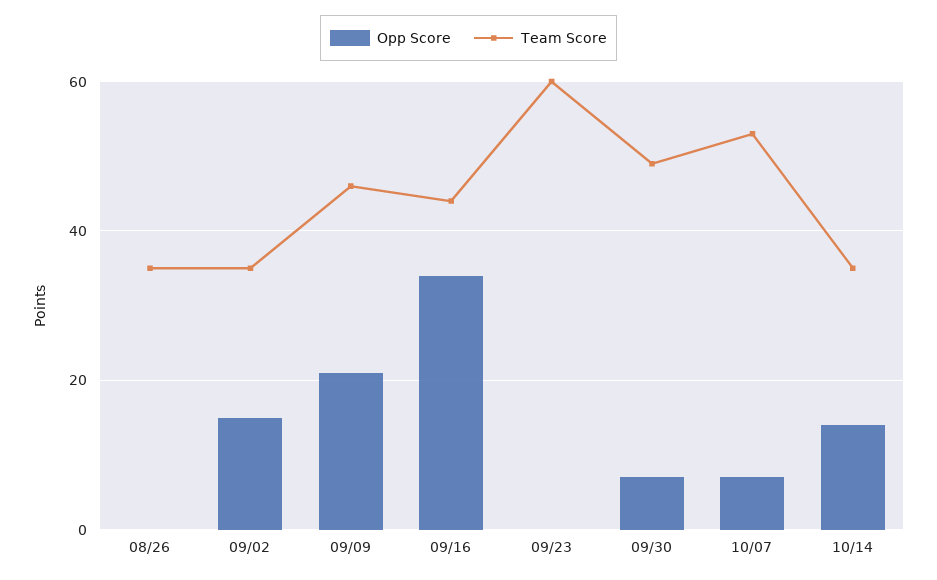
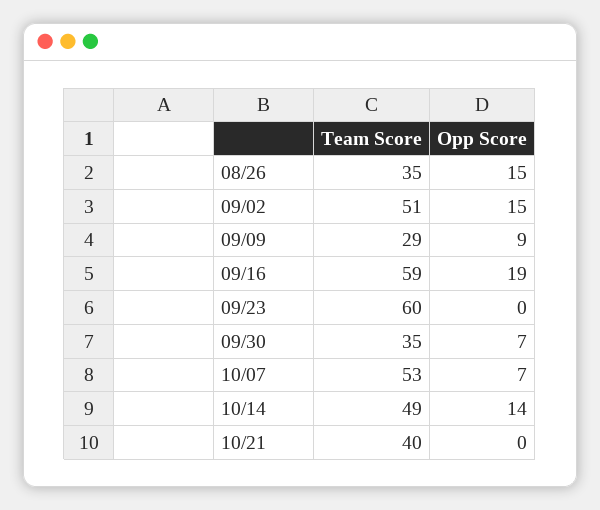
Opp Score, 08/26: 0 -> 15
Team Score, 09/02: 35 -> 51
Opp Score, 09/09: 20 -> 9
Team Score, 09/09: 45 -> 29
Opp Score, 09/16: 35 -> 19
Team Score, 09/16: 45 -> 59
Team Score, 09/30: 50 -> 35
Team Score, 10/14: 35 -> 49
Team Score, 10/21: none -> 40
Opp Score, 10/21: none -> 0

